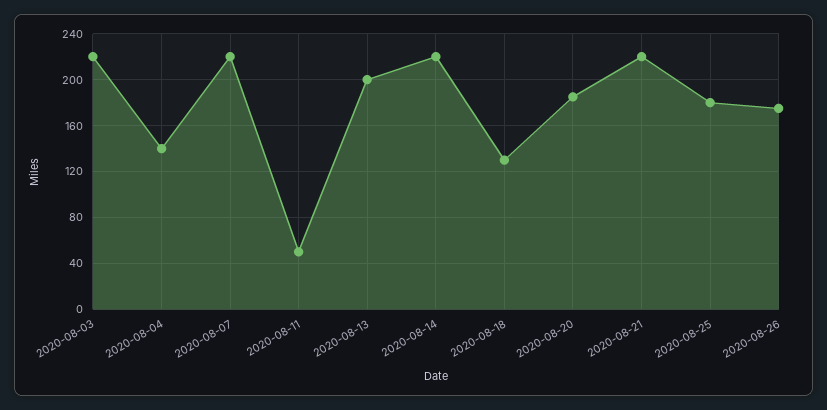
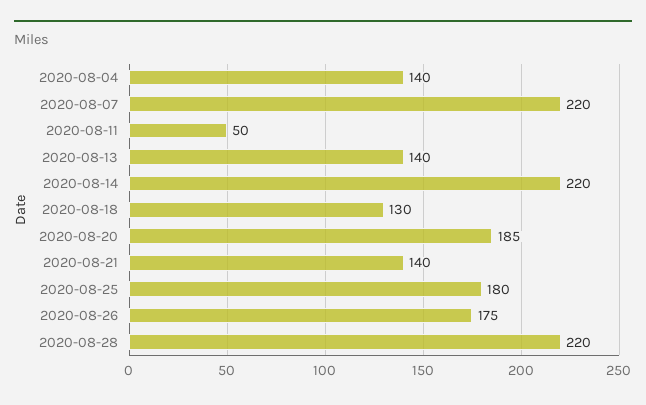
2020-08-03: 220 -> none
2020-08-13: 200 -> 140
2020-08-21: 220 -> 140
2020-08-28: none -> 220

